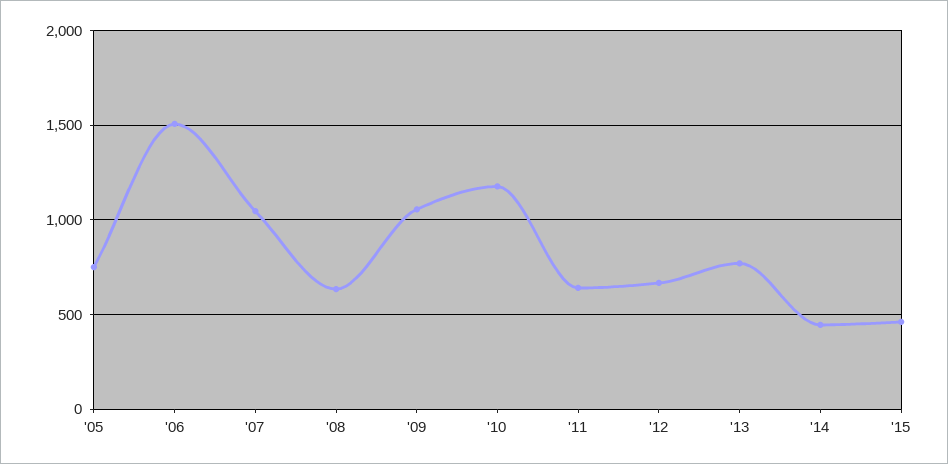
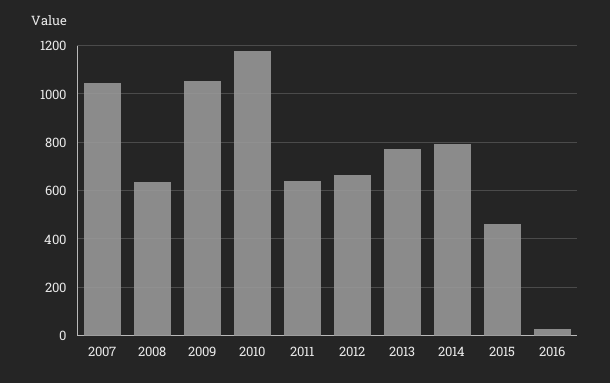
'05: 750 -> none
'06: 1500 -> none
'14: 450 -> 800
2016: none -> 25

